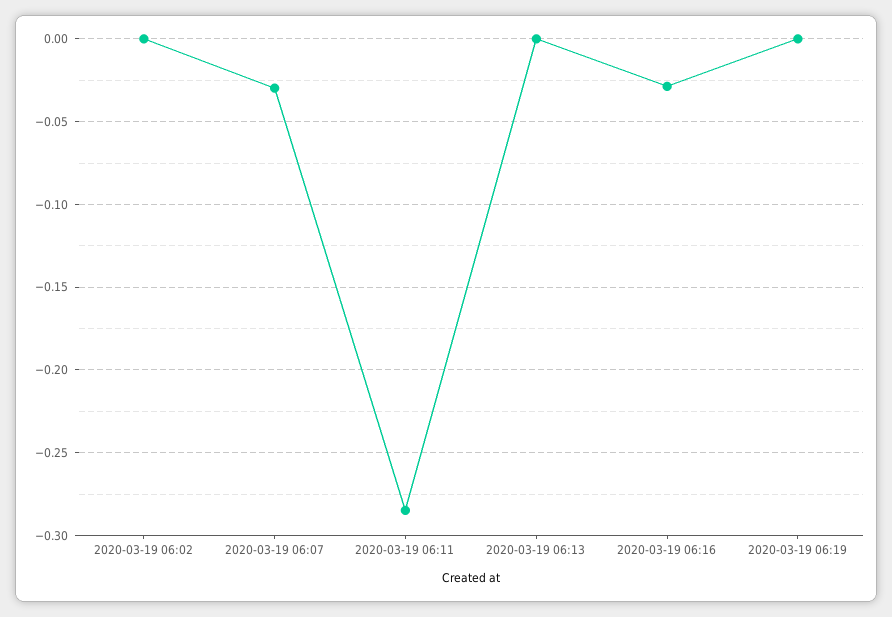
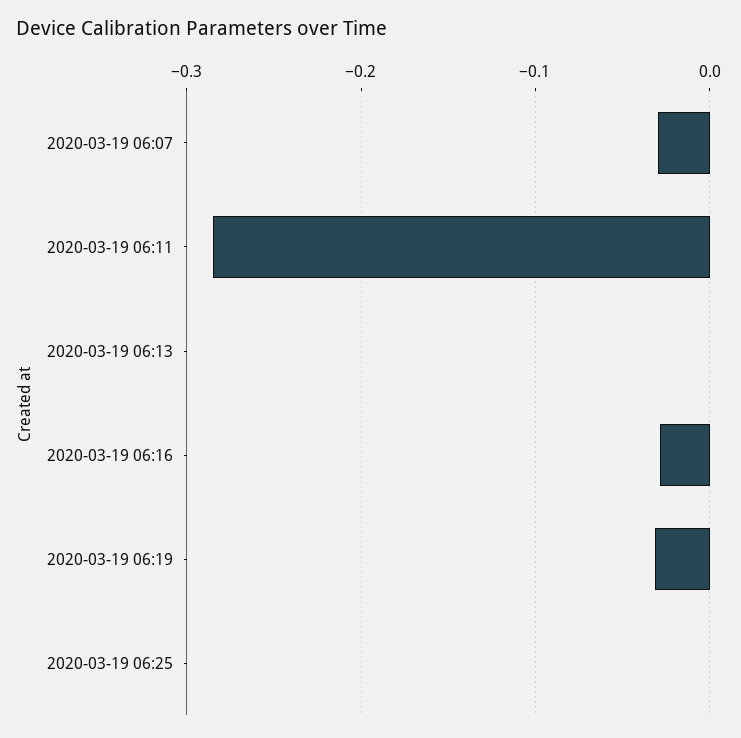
2020-03-19 06:02: 0 -> none
2020-03-19 06:19: 0 -> -0.03
2020-03-19 06:25: none -> 0

